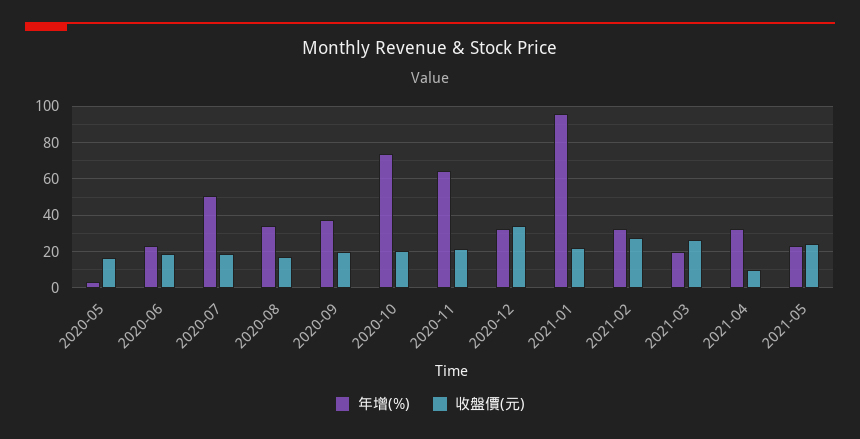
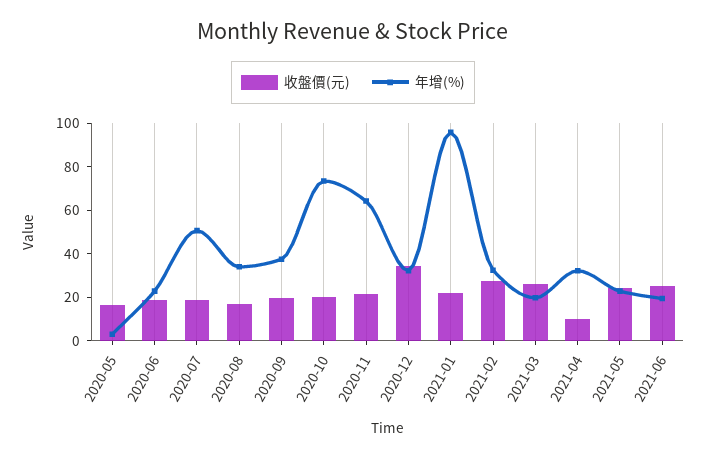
收盤價(元), 2021-06: none -> 25
年增(%), 2021-06: none -> 20

